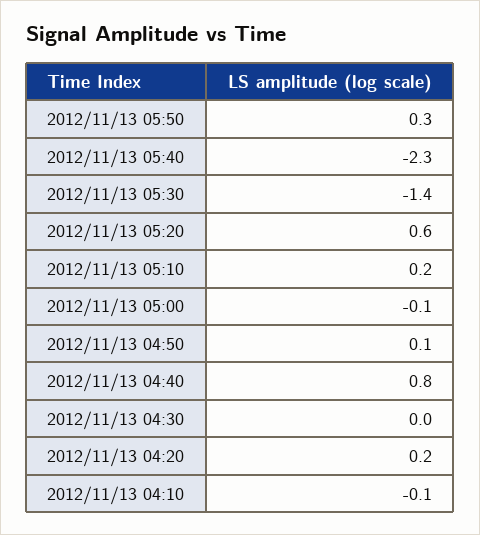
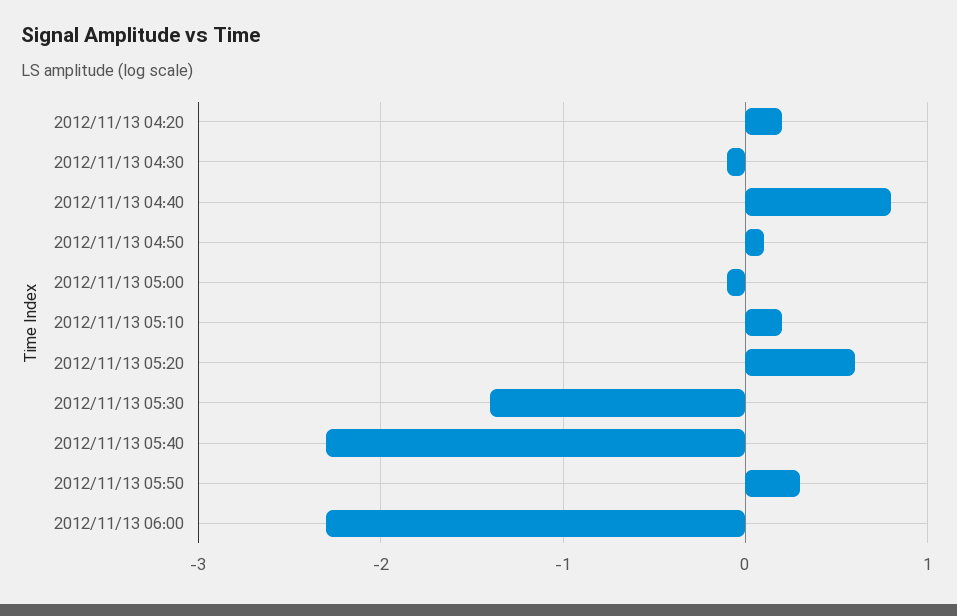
2012/11/13 04:30: 0 -> -0.1
2012/11/13 04:10: -0.1 -> none
2012/11/13 06:00: none -> -2.3

